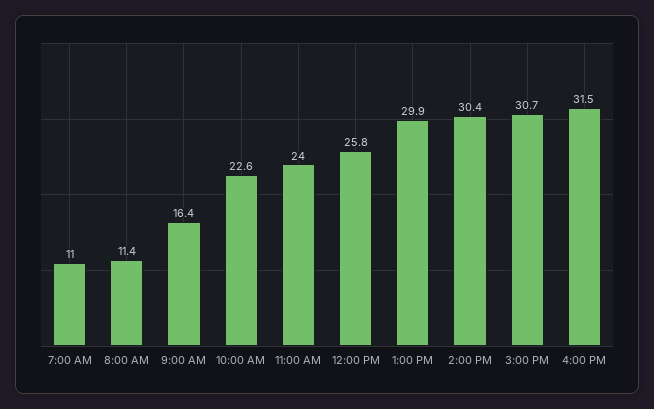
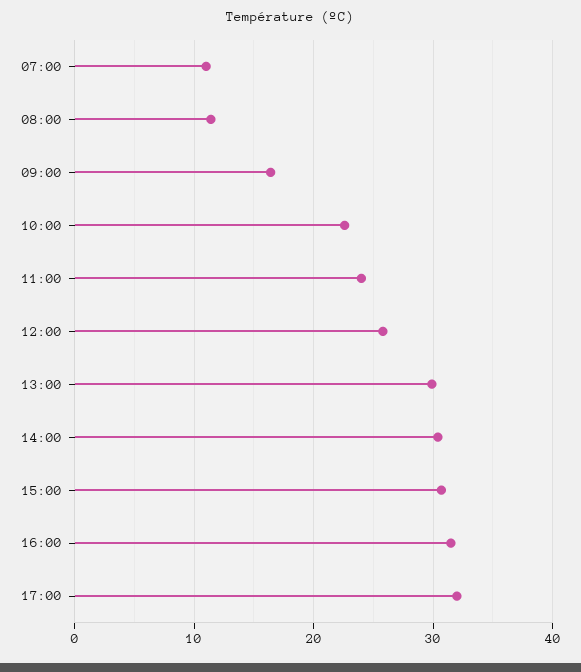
17:00: none -> 32

